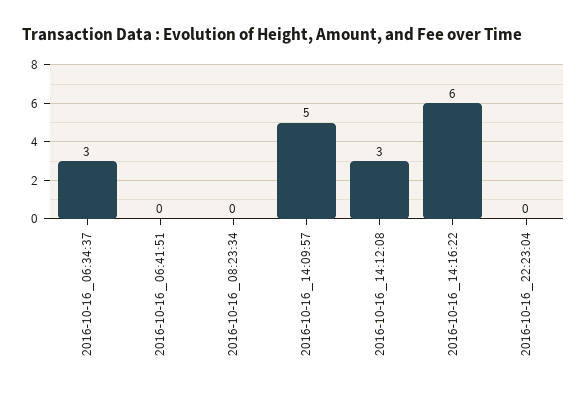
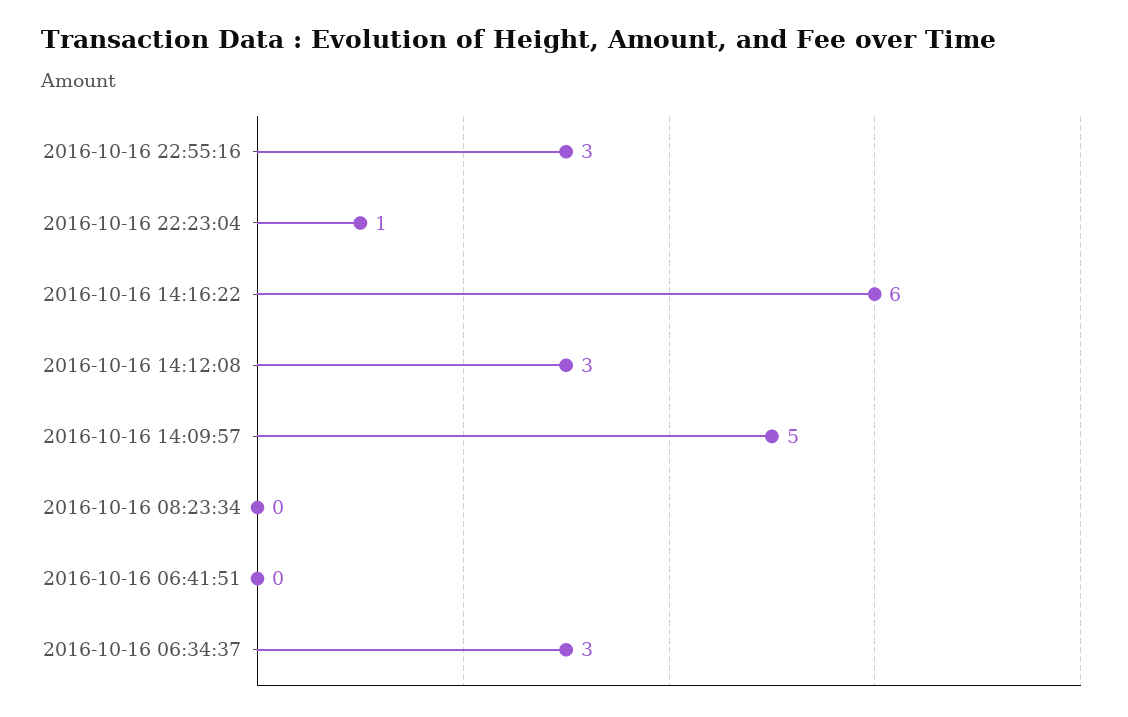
2016-10-16_22:23:04: 0 -> 1
2016-10-16 22:55:16: none -> 3

